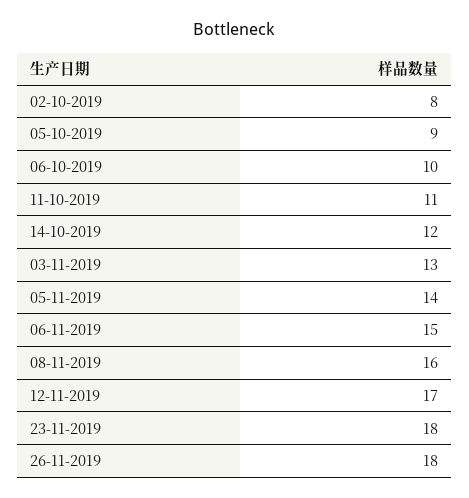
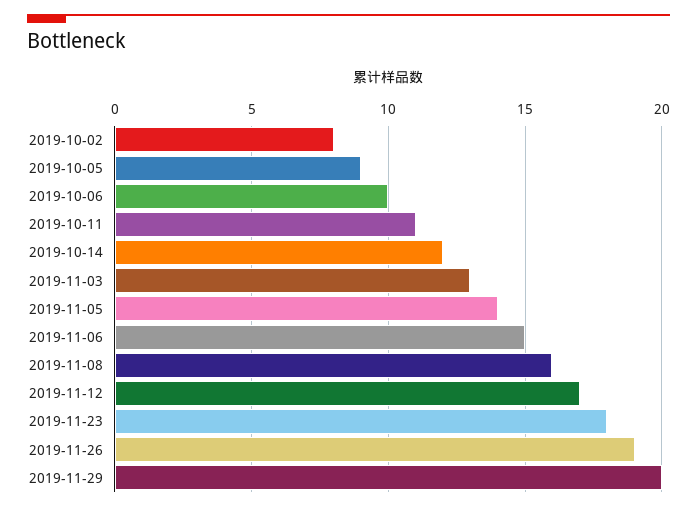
26-11-2019: 18 -> 19
2019-11-29: none -> 20

